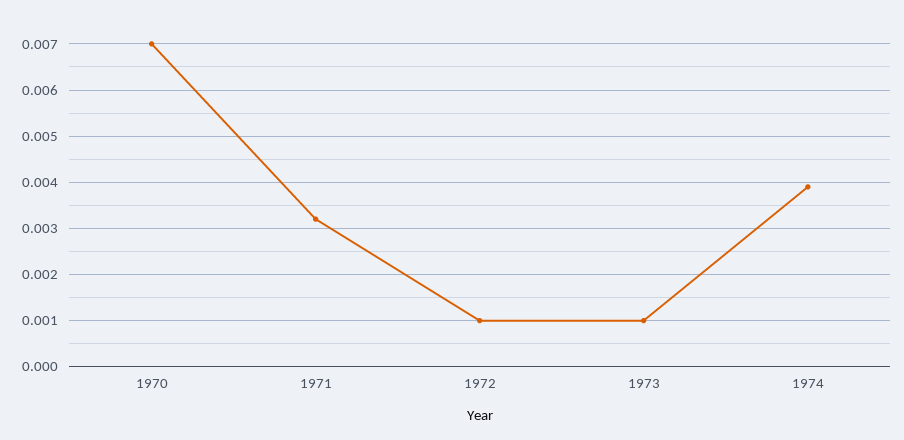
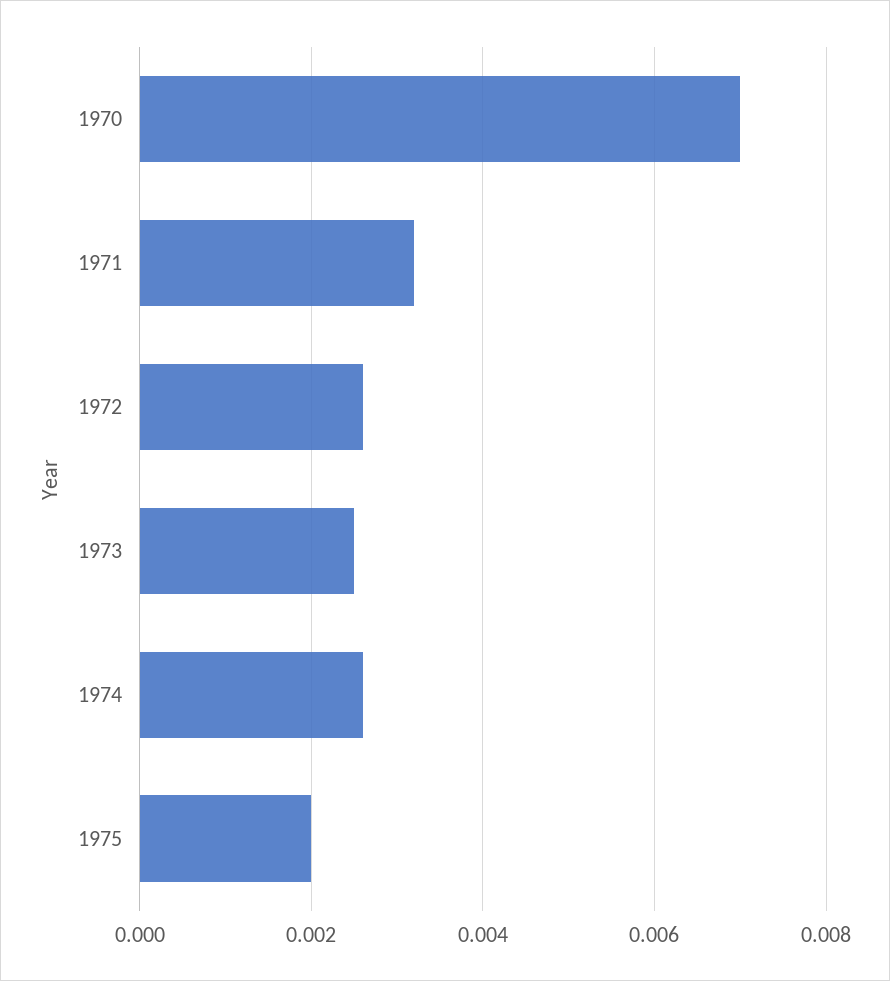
1972: 0.001 -> 0.0025
1973: 0.001 -> 0.0025
1974: 0.004 -> 0.0025
1975: none -> 0.002

